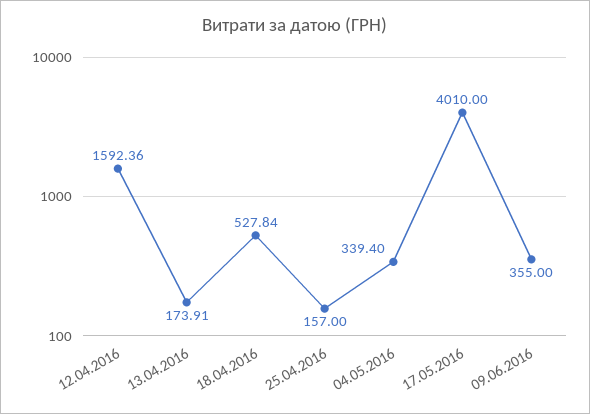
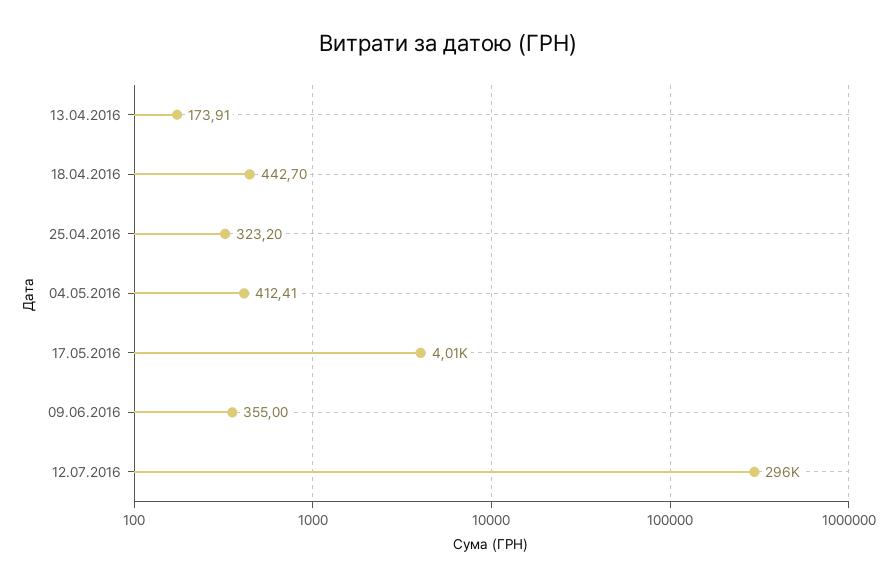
12.04.2016: 1592.36 -> none
18.04.2016: 527.84 -> 442.7
25.04.2016: 157 -> 323.2
04.05.2016: 339.4 -> 412.41
12.07.2016: none -> 296000

